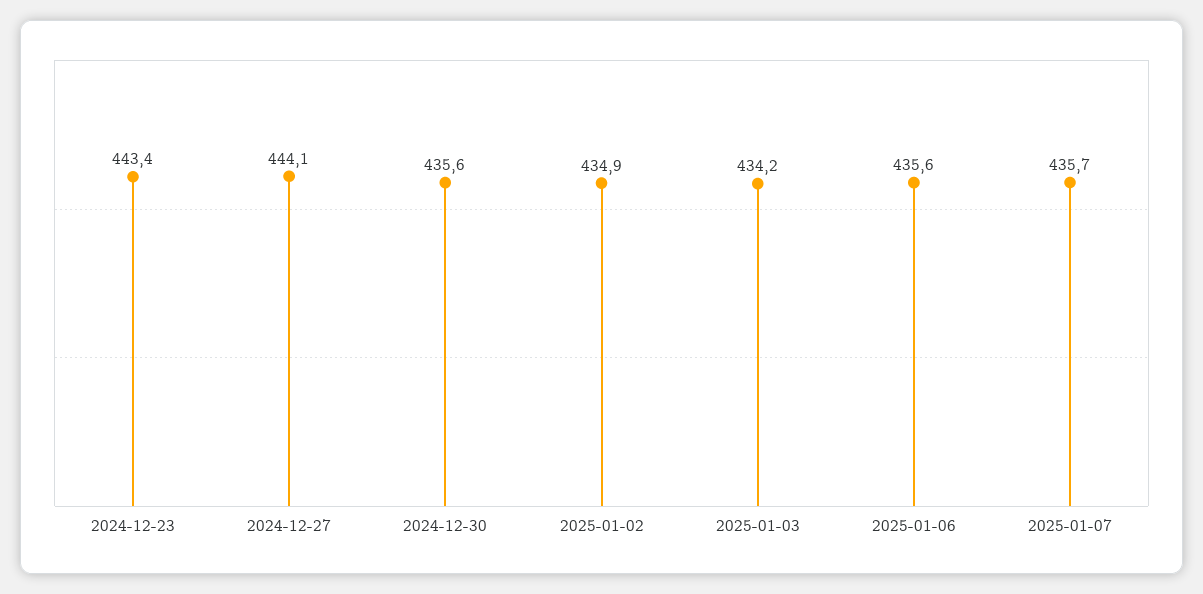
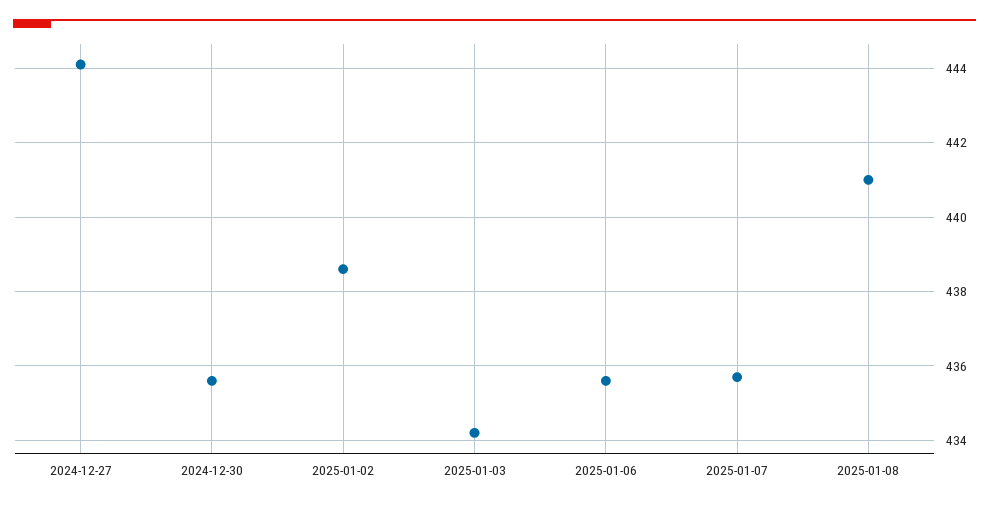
2024-12-23: 443.4 -> none
2025-01-02: 434.9 -> 438.5
2025-01-08: none -> 441

